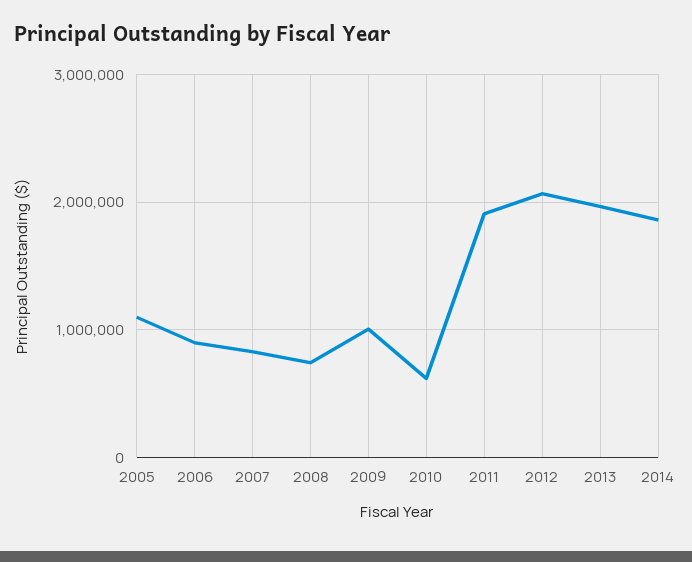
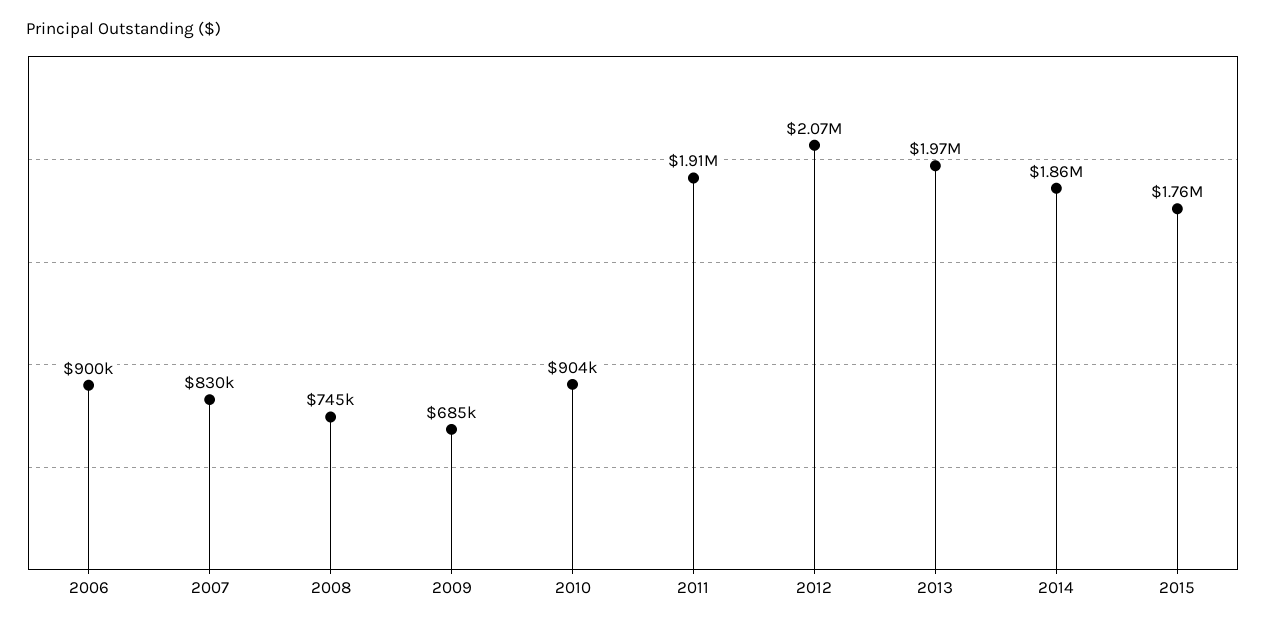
2005: 1100000 -> none
2009: 1000000 -> 685000
2010: 600000 -> 904000
2015: none -> 1760000

